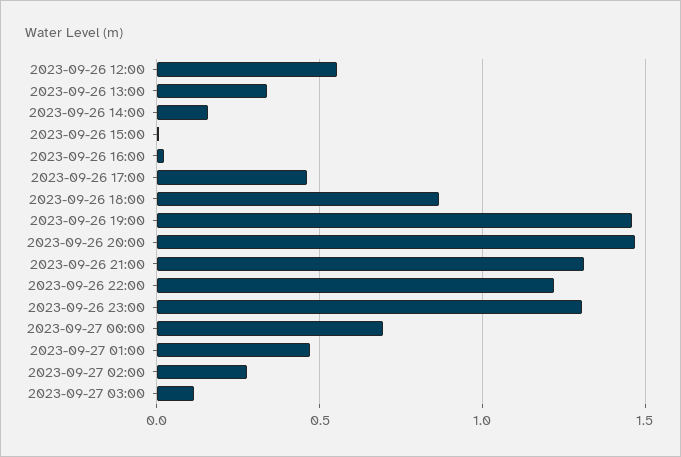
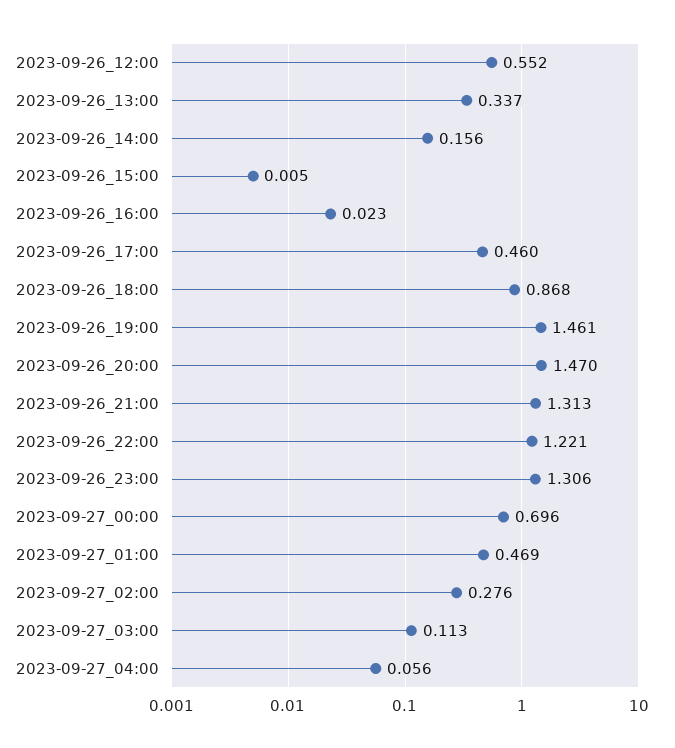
2023-09-27_04:00: none -> 0.056

